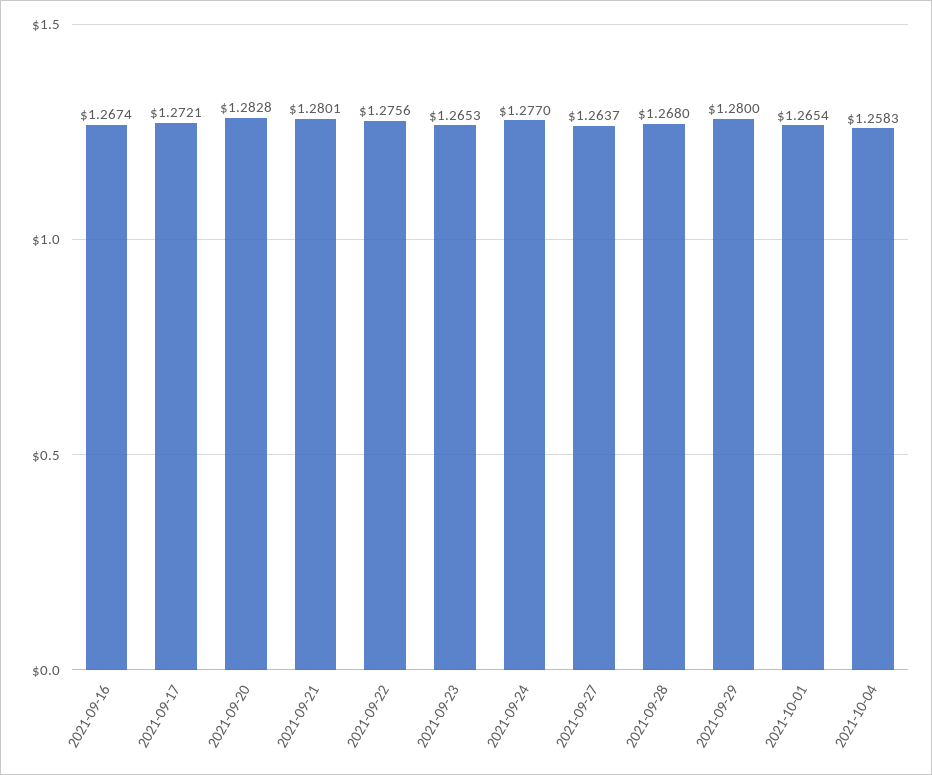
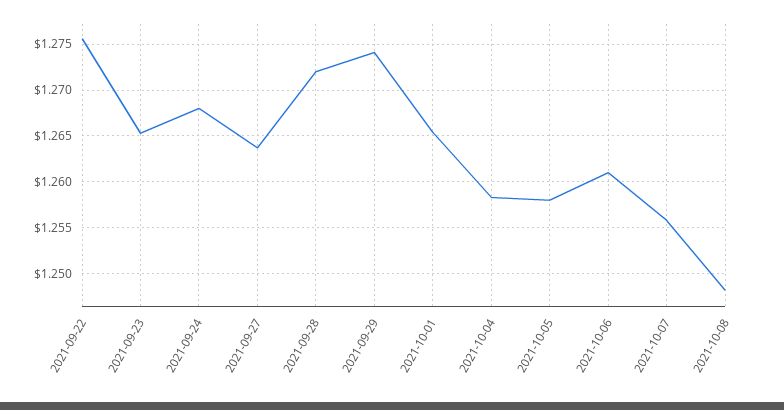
2021-09-16: 1.2674 -> none
2021-09-17: 1.2721 -> none
2021-09-20: 1.2828 -> none
2021-09-21: 1.2801 -> none
2021-09-24: 1.277 -> 1.268
2021-09-28: 1.268 -> 1.272
2021-09-29: 1.28 -> 1.274
2021-10-05: none -> 1.258
2021-10-06: none -> 1.261
2021-10-07: none -> 1.256
2021-10-08: none -> 1.248

